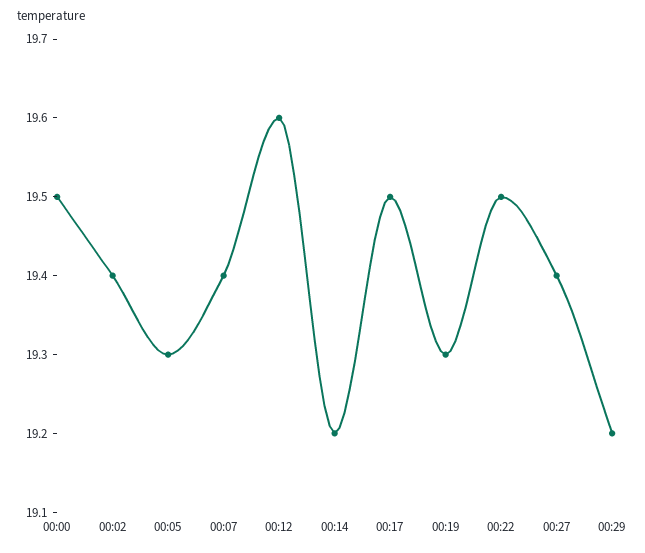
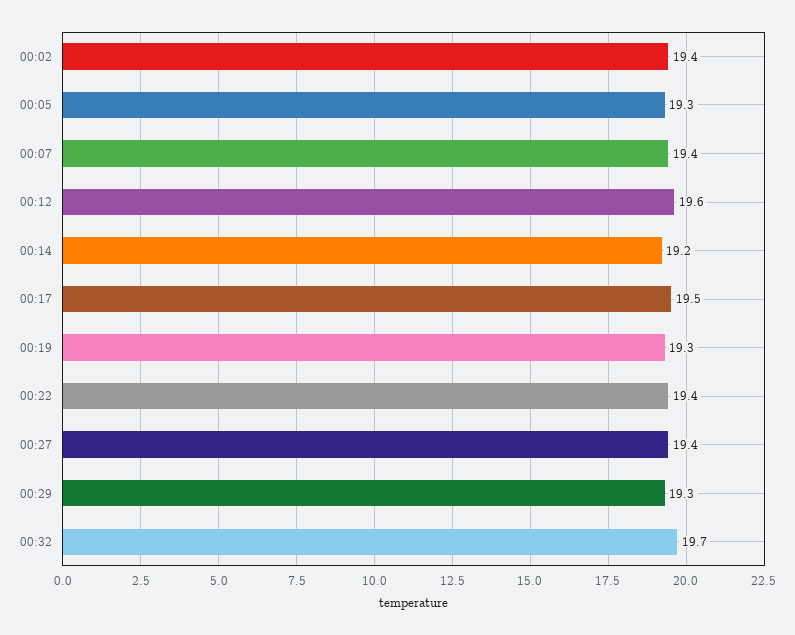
00:00: 19.5 -> none
00:22: 19.5 -> 19.4
00:29: 19.2 -> 19.3
00:32: none -> 19.7

